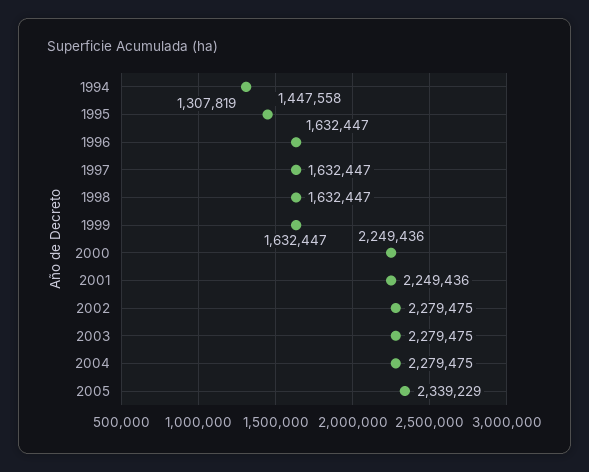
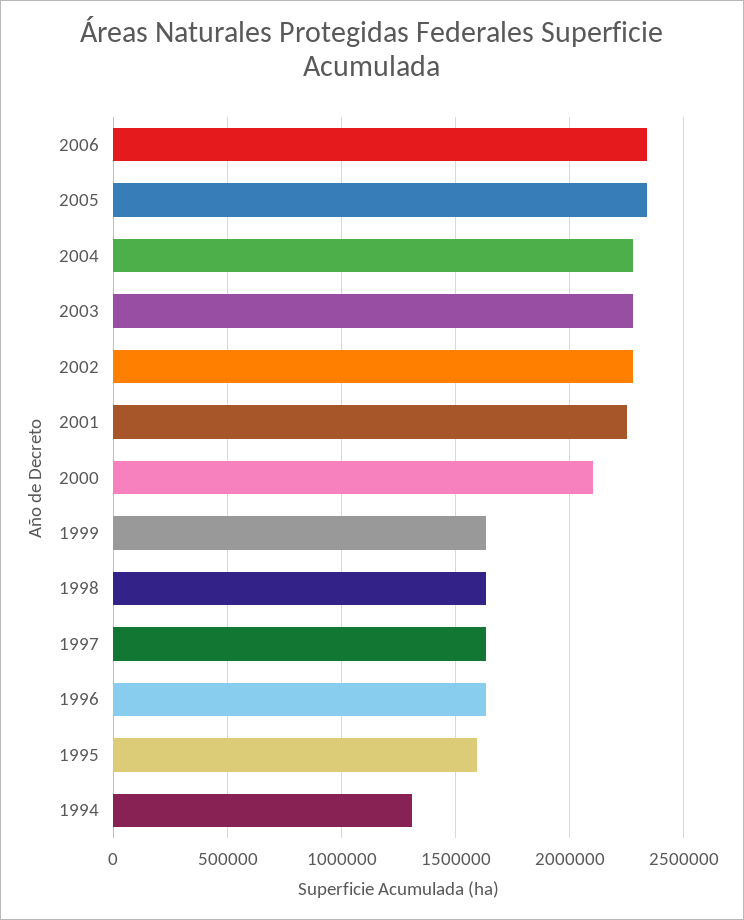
1995: 1447558 -> 1600000
2000: 2249436 -> 2100000
2006: none -> 2350000

